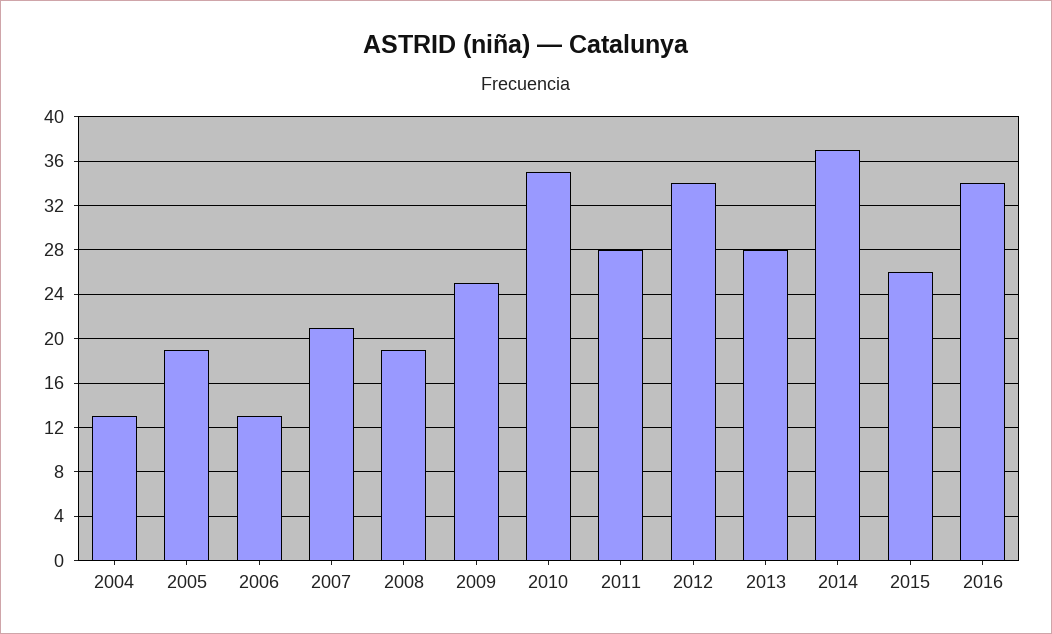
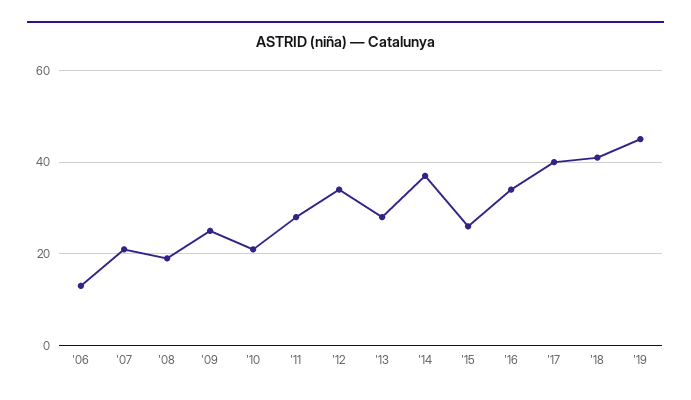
2004: 13 -> none
2005: 19 -> none
2010: 35 -> 20
'17: none -> 40
'18: none -> 40
'19: none -> 45

